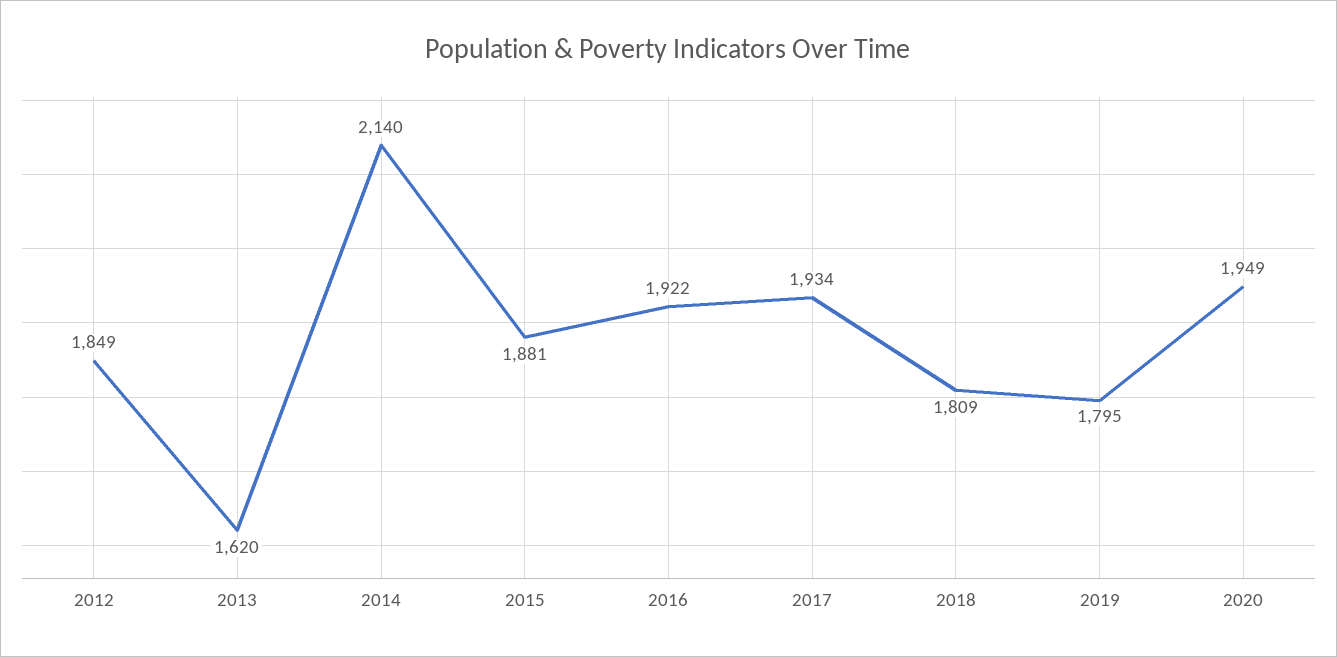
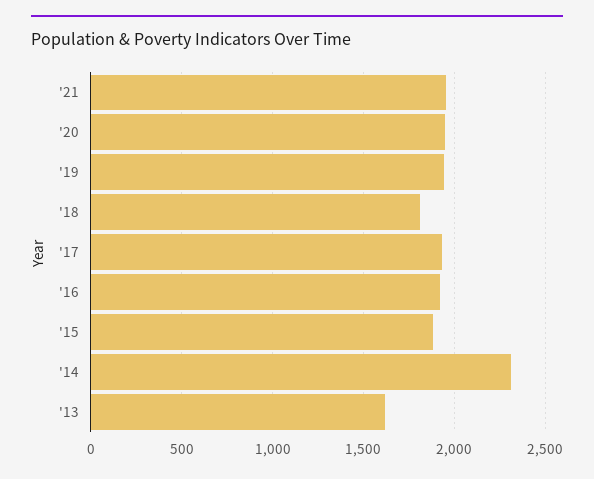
2012: 1849 -> none
2014: 2140 -> 2300
2019: 1795 -> 1950
'21: none -> 1950

